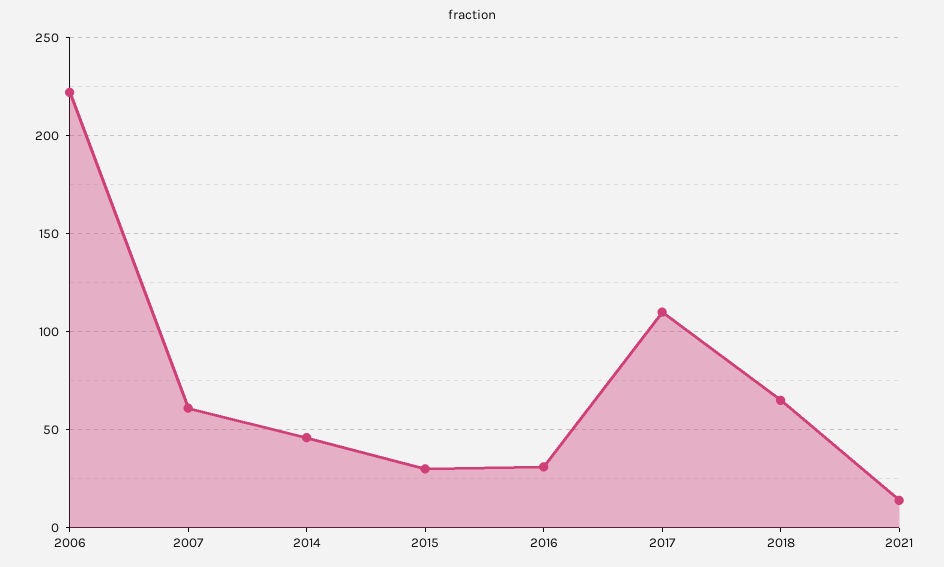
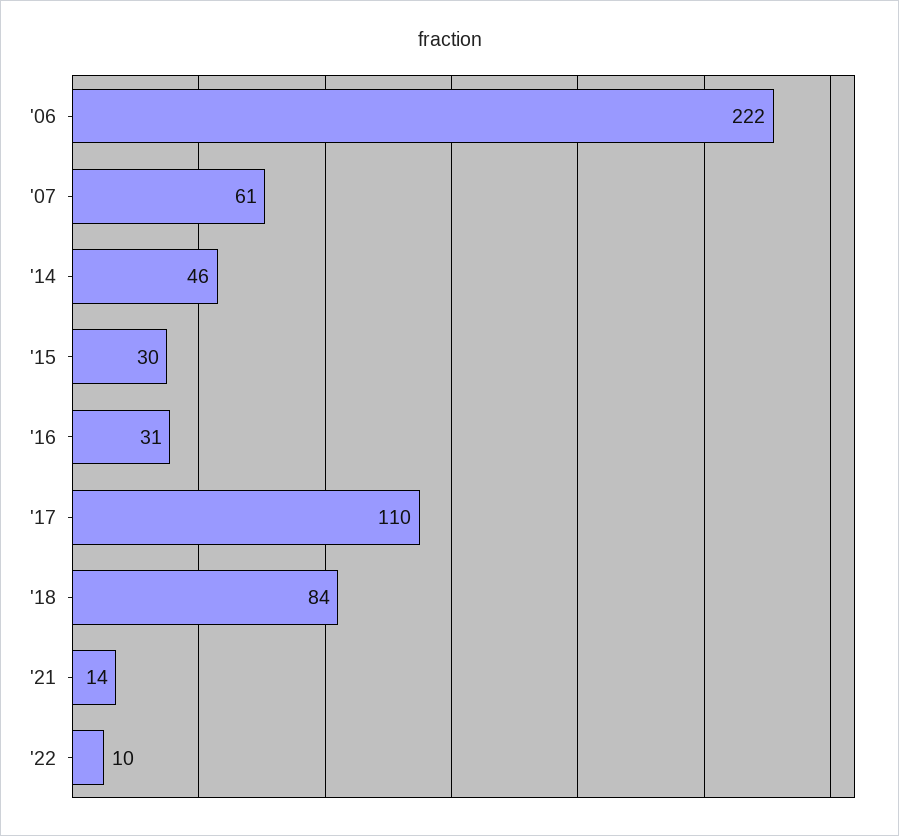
2018: 65 -> 84
'22: none -> 10

